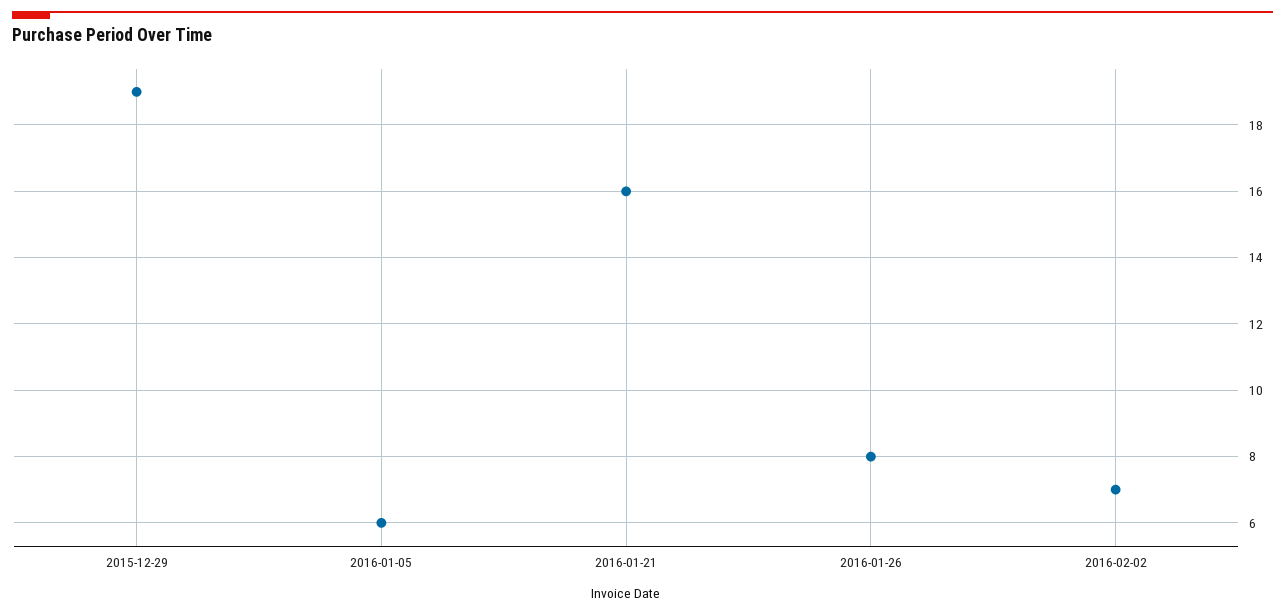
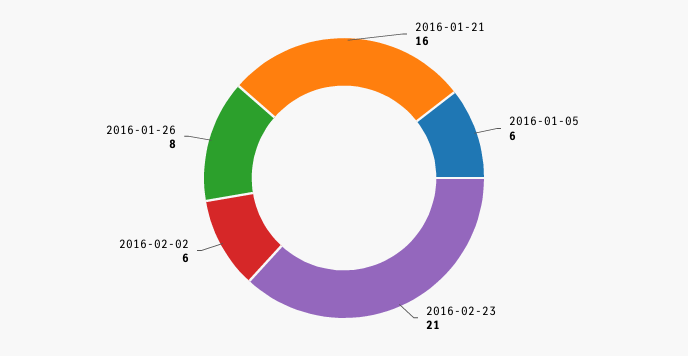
2015-12-29: 19 -> none
2016-02-02: 7 -> 6
2016-02-23: none -> 21

